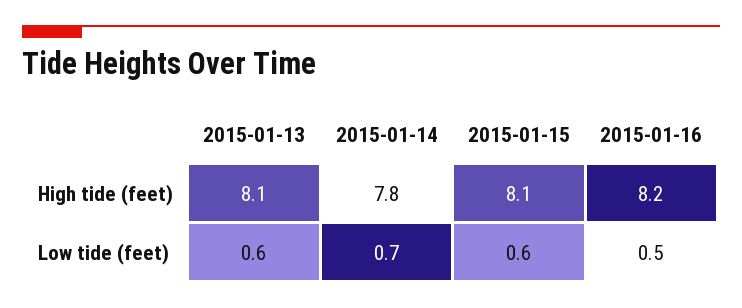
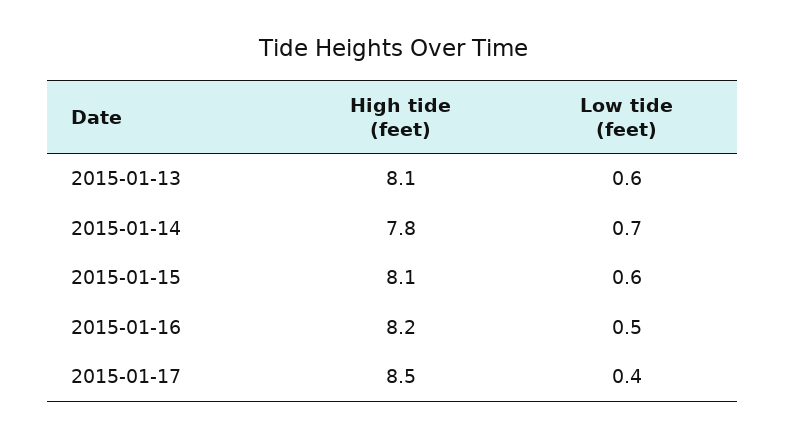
2015-01-17, High tide (feet): none -> 8.5
2015-01-17, Low tide (feet): none -> 0.4

